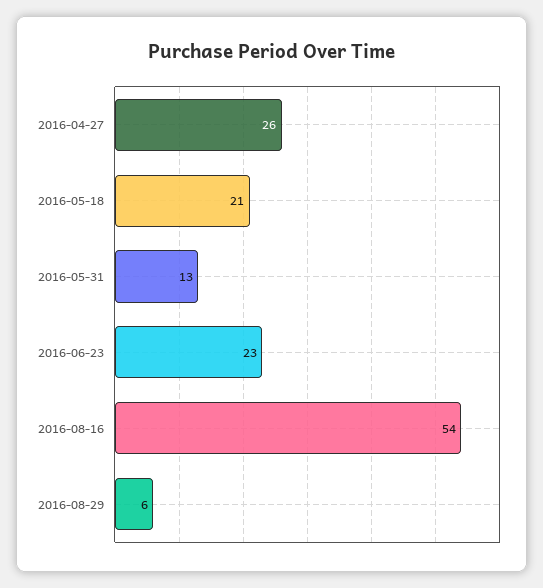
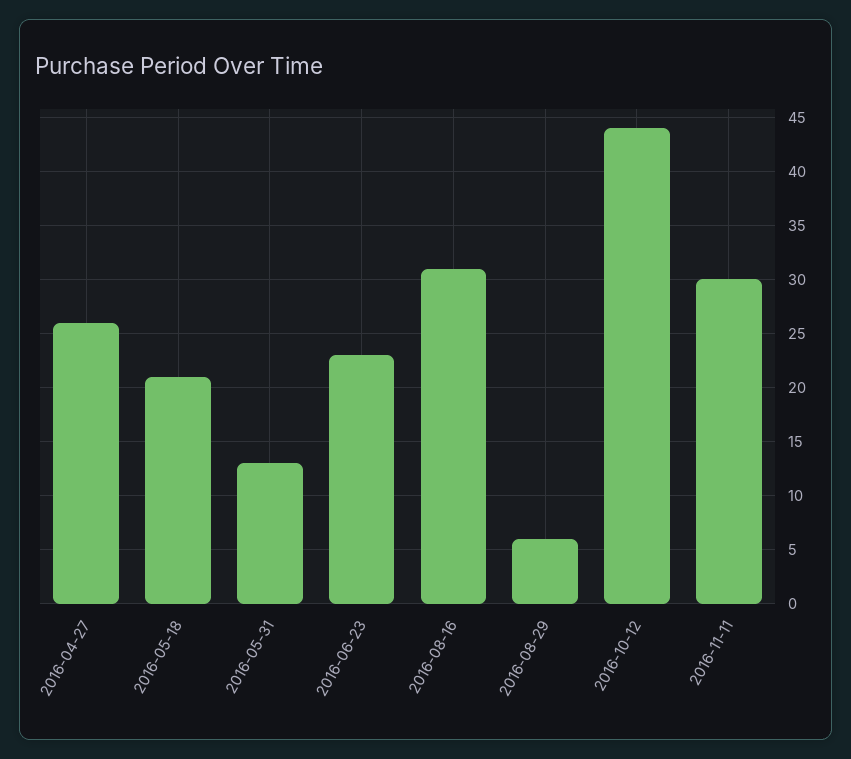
2016-08-16: 54 -> 31
2016-10-12: none -> 44
2016-11-11: none -> 30

